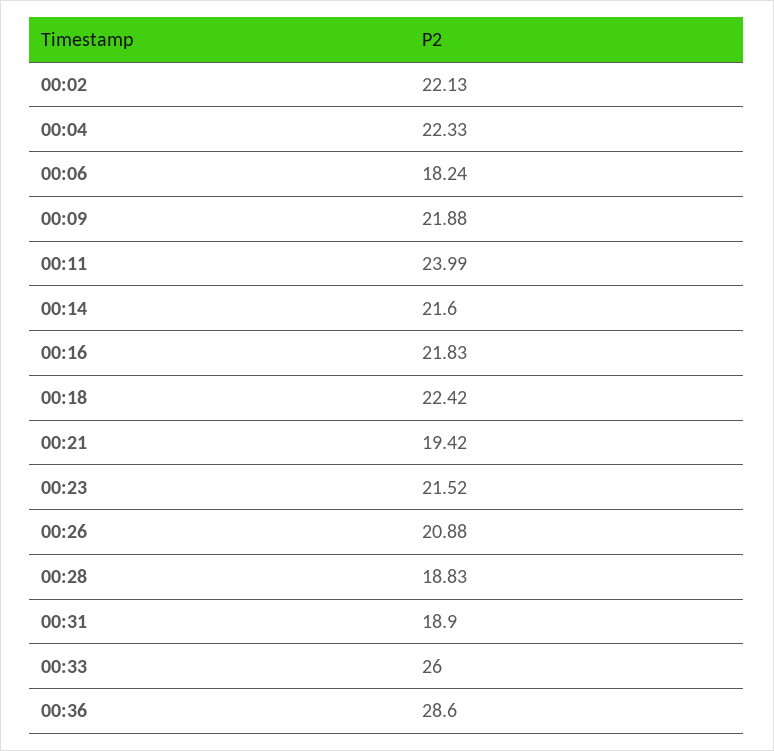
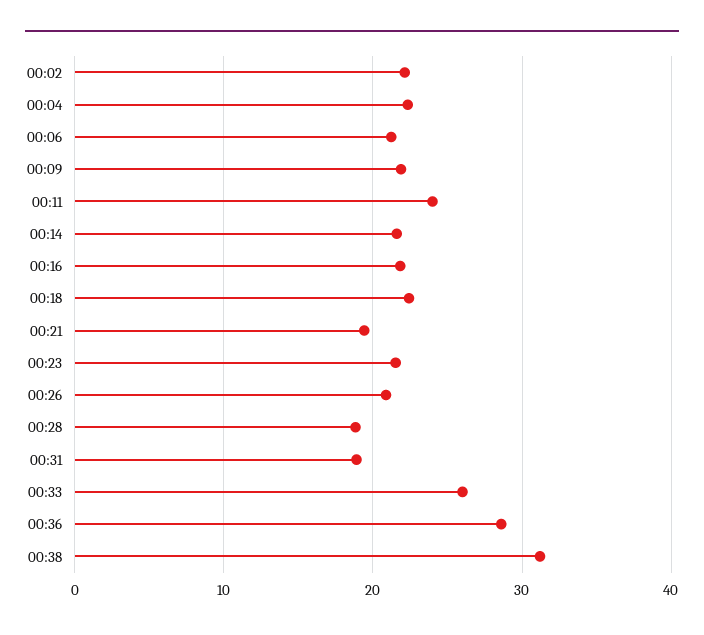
00:06: 18.24 -> 21
00:38: none -> 31

